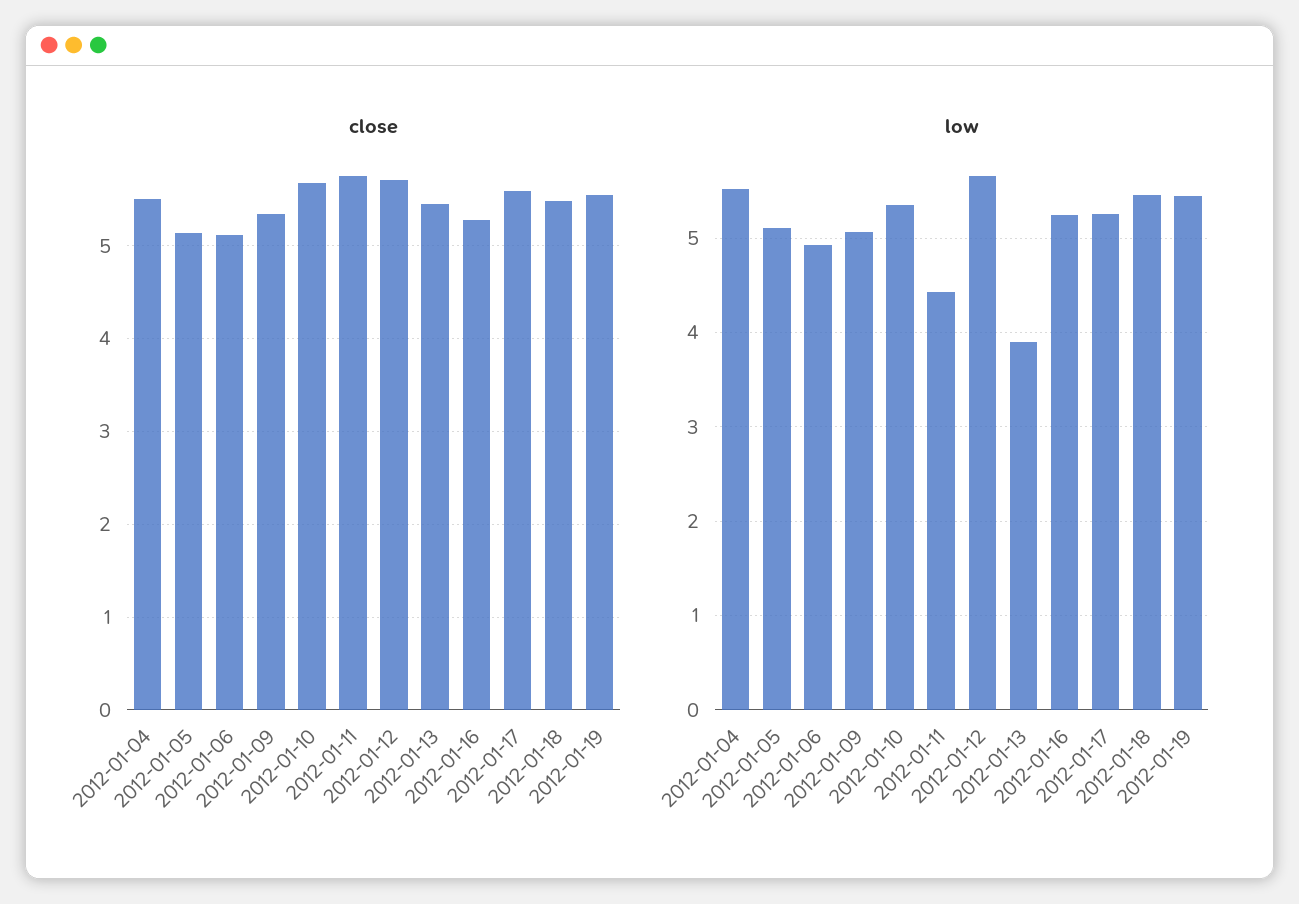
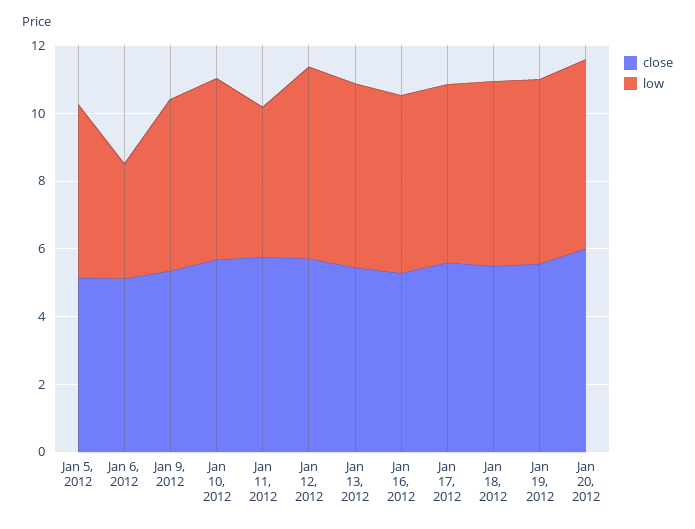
close, 2012-01-04: 5.5 -> none
low, 2012-01-04: 5.5 -> none
low, 2012-01-06: 4.9 -> 3.5
low, 2012-01-13: 3.9 -> 5.5
close, Jan 20, 2012: none -> 6
low, Jan 20, 2012: none -> 5.5

